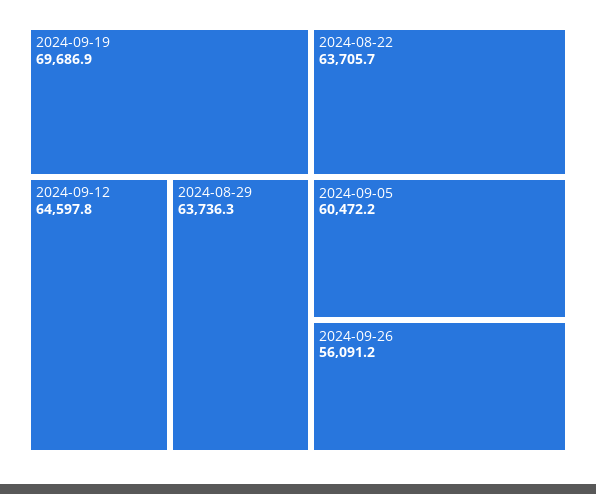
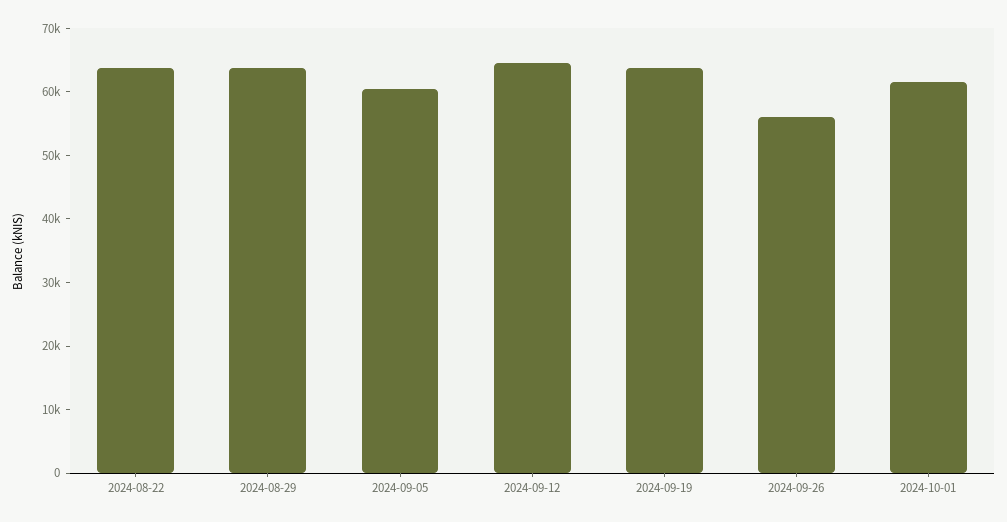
2024-09-19: 69686.9 -> 64000
2024-10-01: none -> 62000

